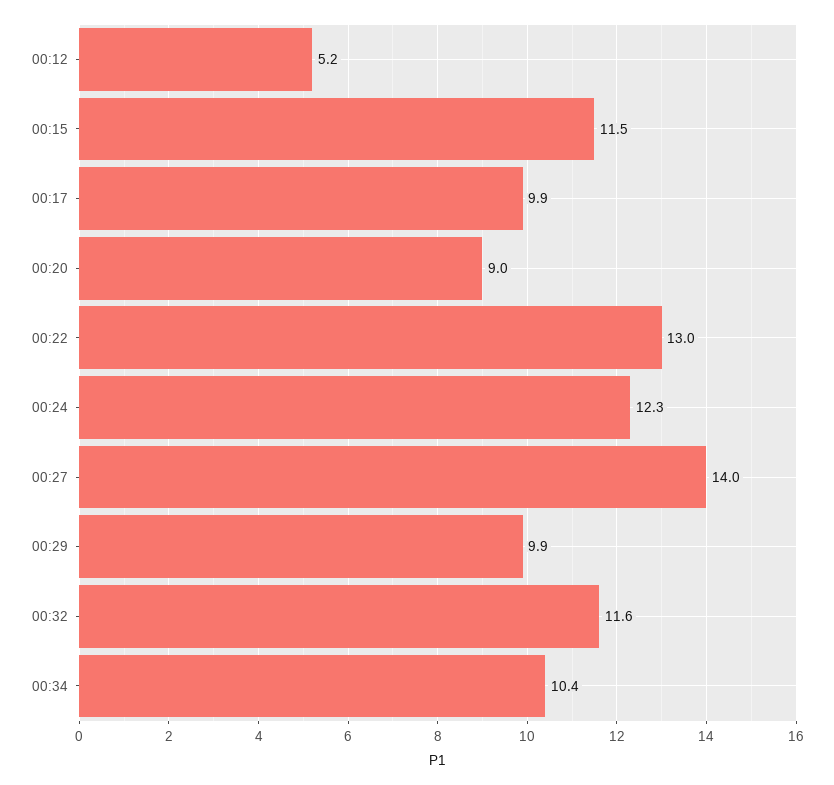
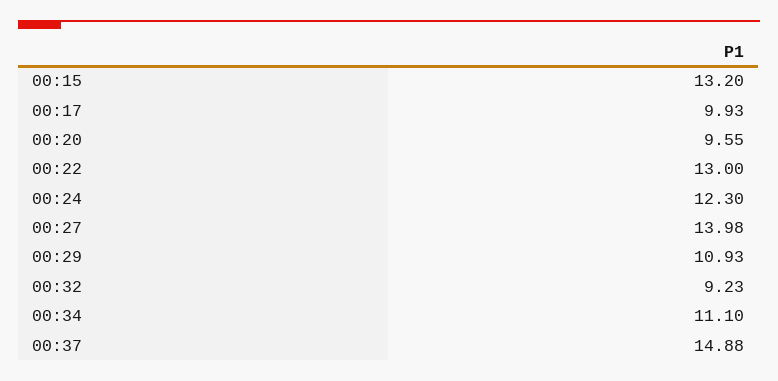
00:12: 5.2 -> none
00:15: 11.5 -> 13.2
00:20: 9 -> 9.55
00:29: 9.9 -> 10.93
00:32: 11.6 -> 9.23
00:34: 10.4 -> 11.1
00:37: none -> 14.88

